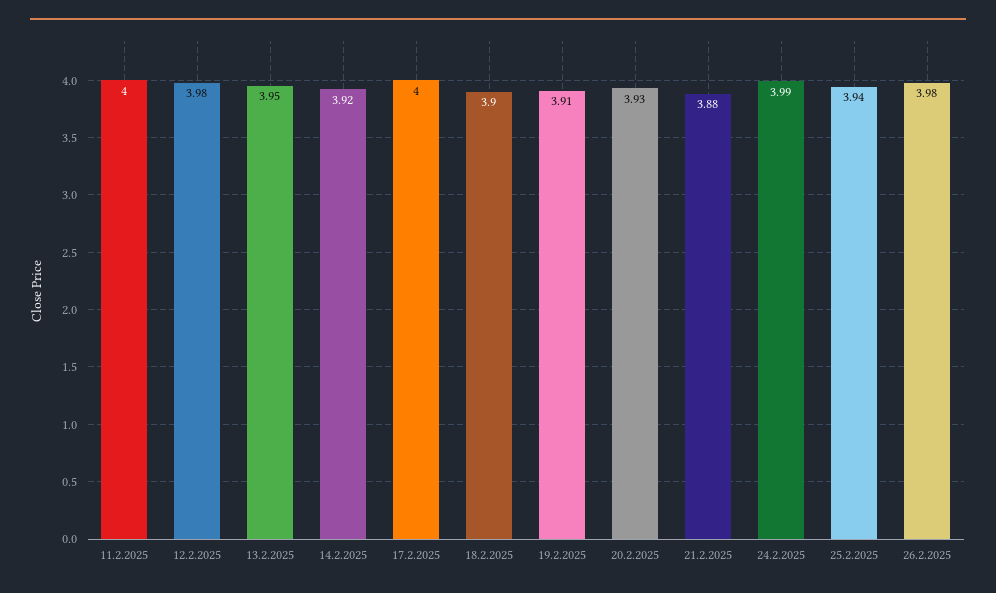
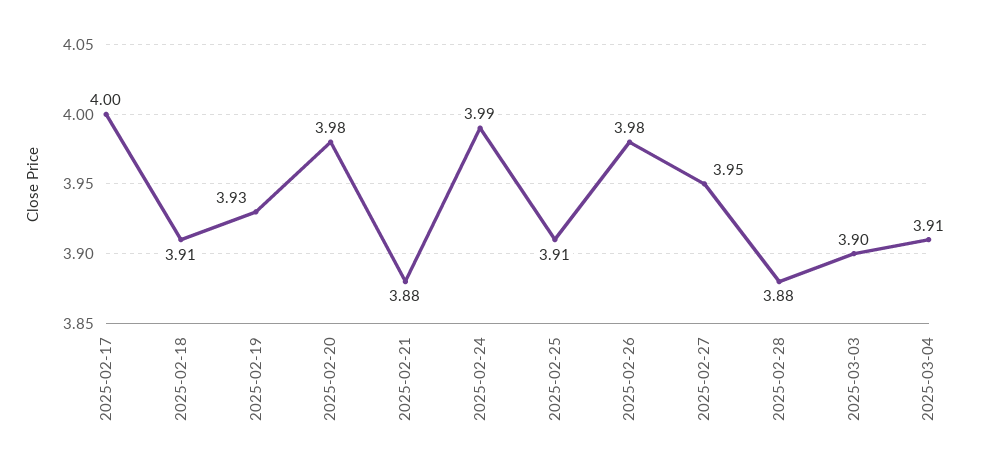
11.2.2025: 4 -> none
12.2.2025: 3.98 -> none
13.2.2025: 3.95 -> none
14.2.2025: 3.92 -> none
18.2.2025: 3.9 -> 3.91
19.2.2025: 3.91 -> 3.93
20.2.2025: 3.93 -> 3.98
25.2.2025: 3.94 -> 3.91
2025-02-27: none -> 3.95
2025-02-28: none -> 3.88
2025-03-03: none -> 3.9
2025-03-04: none -> 3.91

